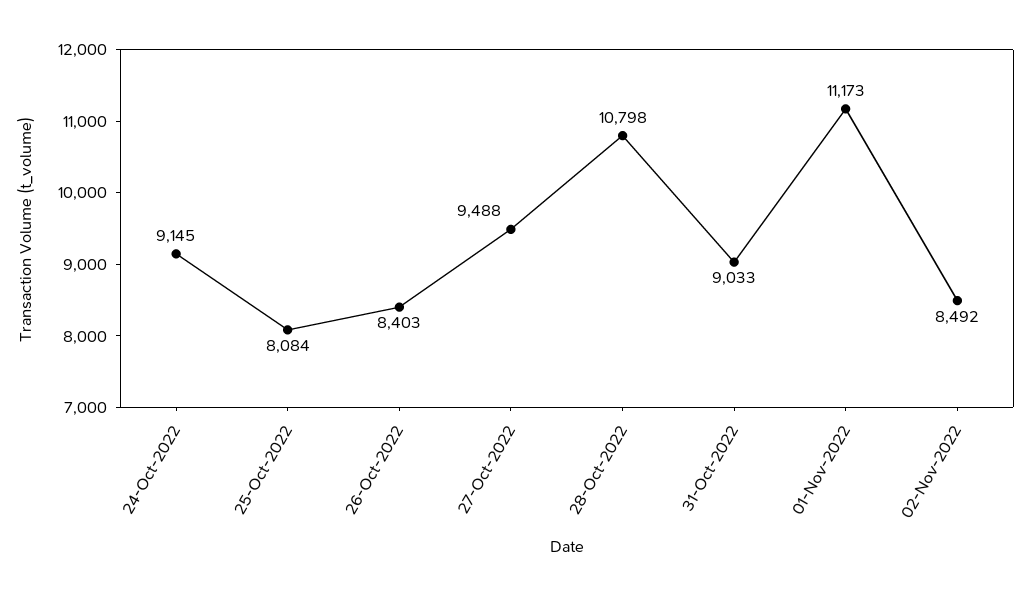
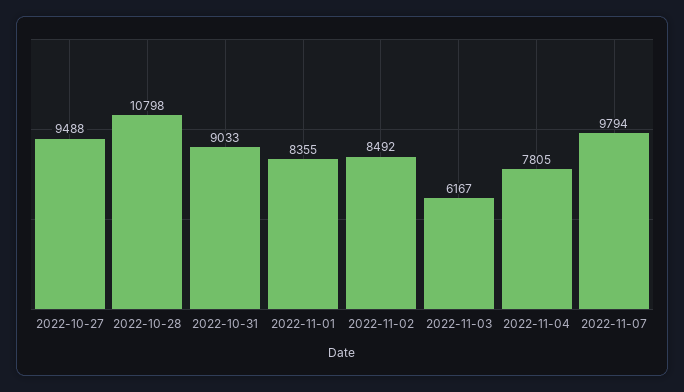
24-Oct-2022: 9145 -> none
25-Oct-2022: 8084 -> none
26-Oct-2022: 8403 -> none
01-Nov-2022: 11173 -> 8355
2022-11-03: none -> 6167
2022-11-04: none -> 7805
2022-11-07: none -> 9794

